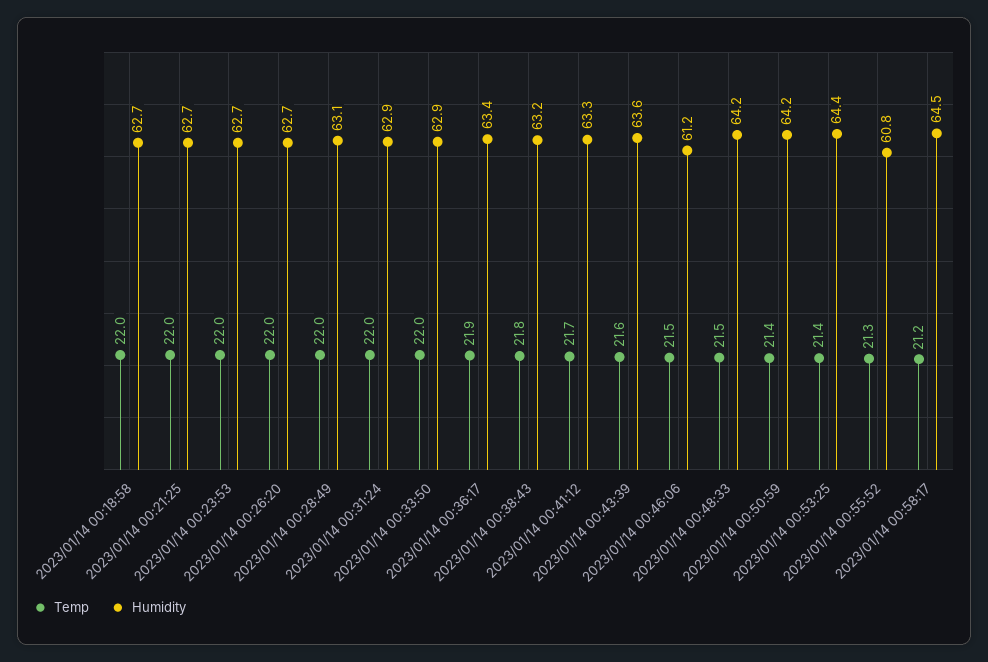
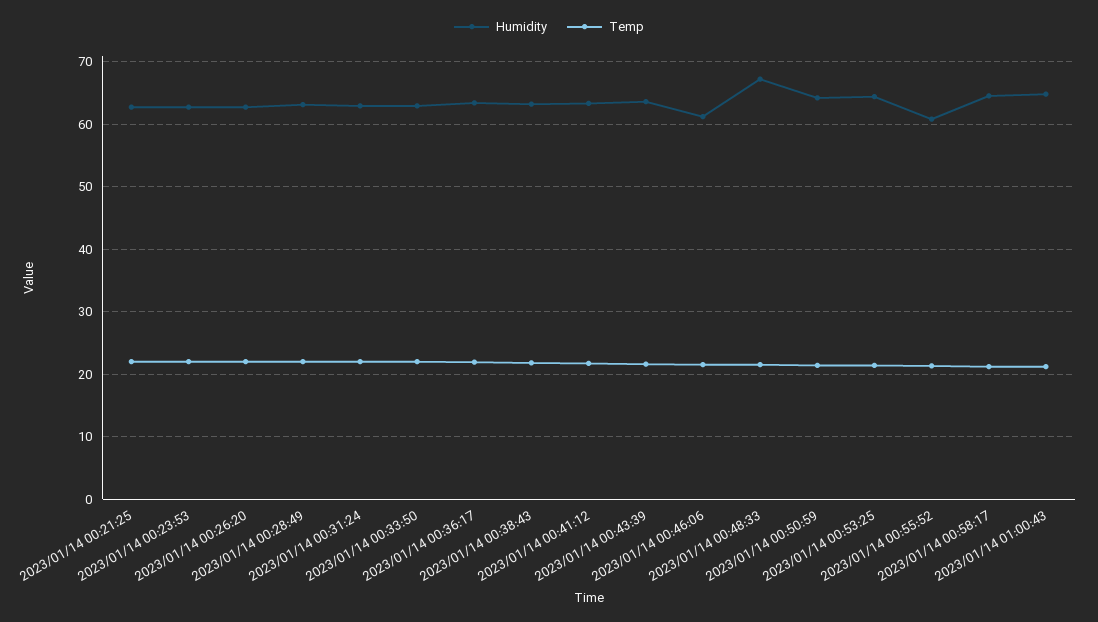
Temp, 2023/01/14 00:18:58: 22 -> none
Humidity, 2023/01/14 00:18:58: 62.7 -> none
Humidity, 2023/01/14 00:48:33: 64.2 -> 67
Humidity, 2023/01/14 01:00:43: none -> 65
Temp, 2023/01/14 01:00:43: none -> 21

